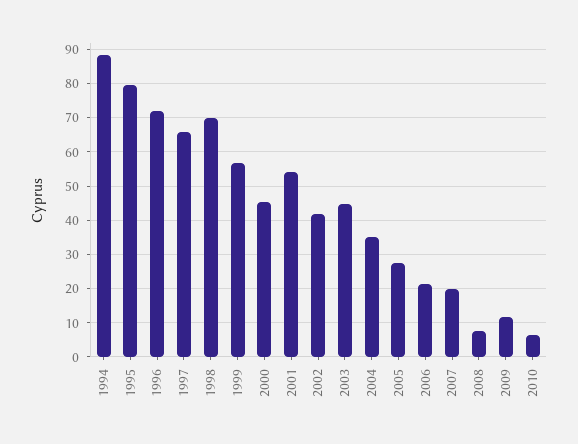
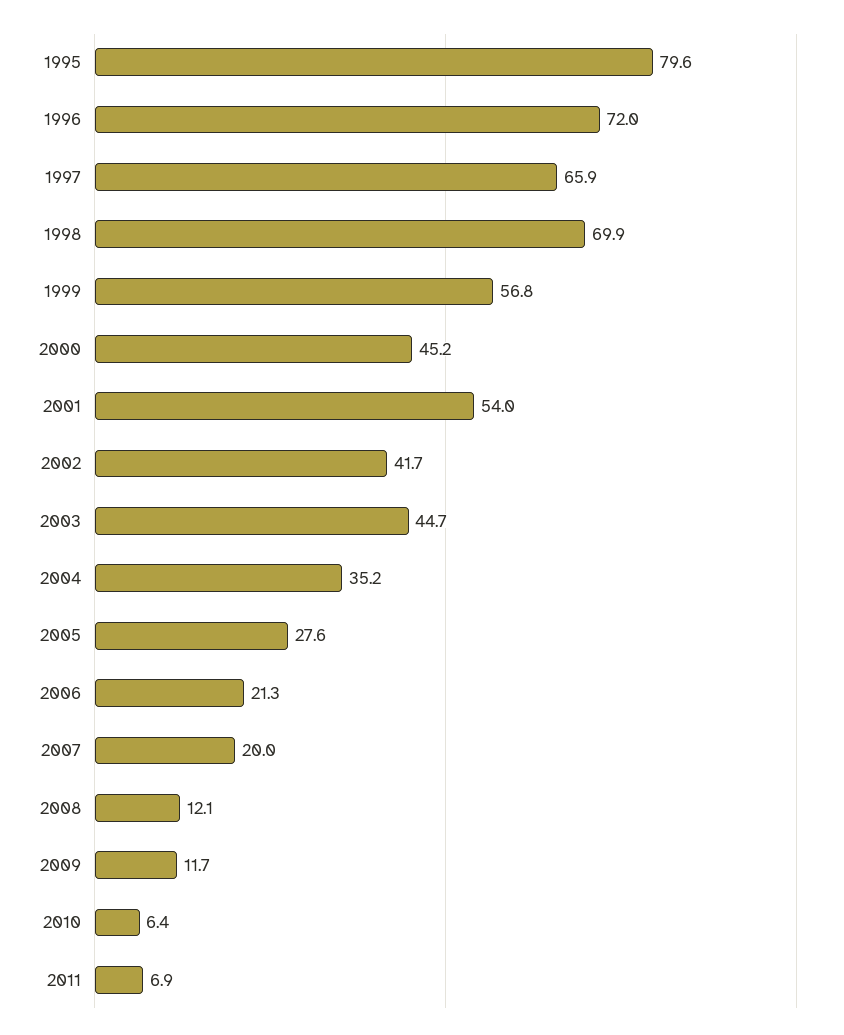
1994: 88 -> none
2008: 8 -> 12.1
2011: none -> 6.9

